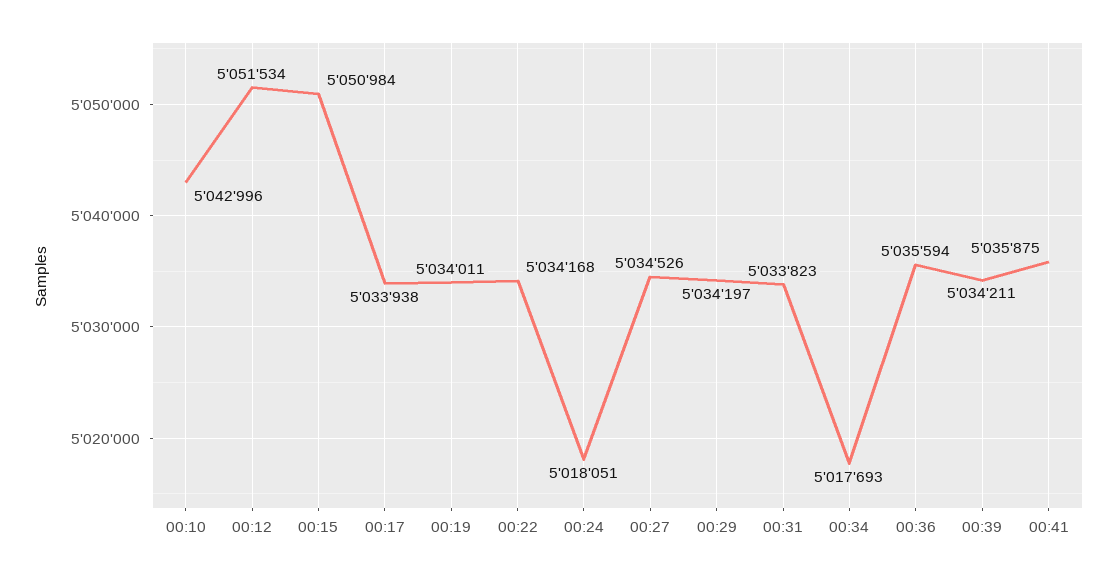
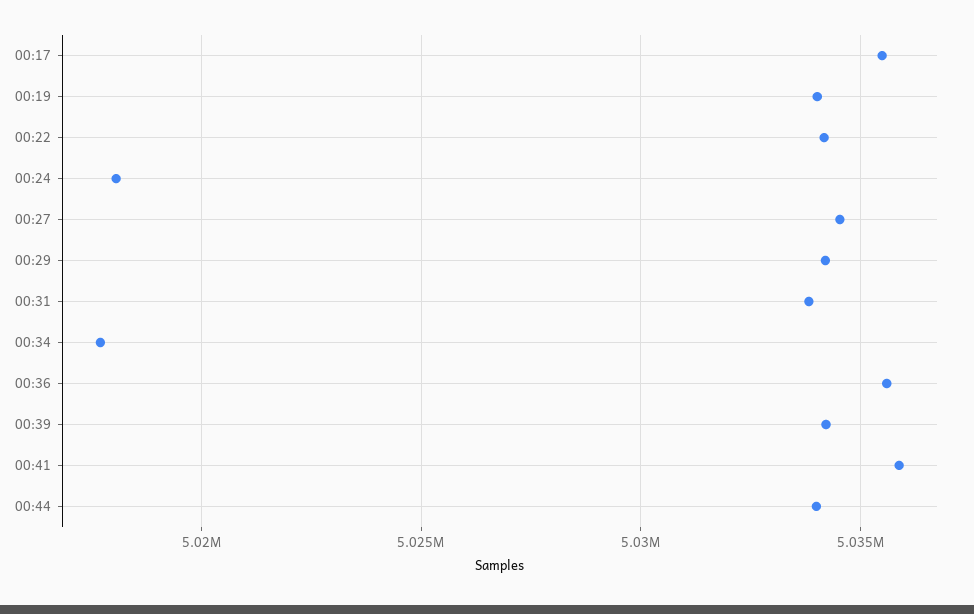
00:10: 5042996 -> none
00:12: 5051534 -> none
00:15: 5050984 -> none
00:17: 5033938 -> 5035500
00:44: none -> 5034000

